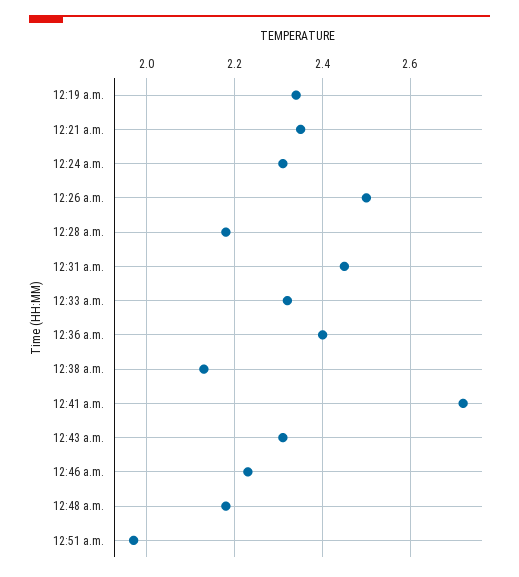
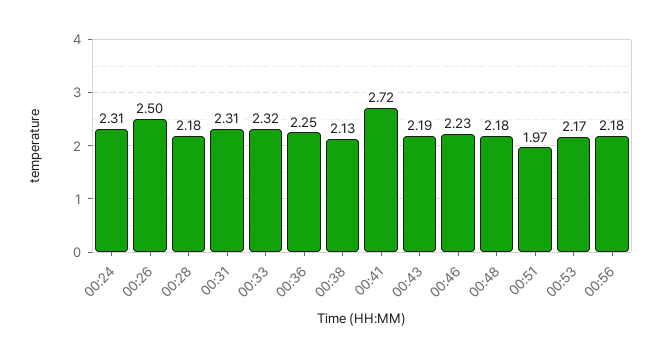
12:19 a.m.: 2.35 -> none
12:21 a.m.: 2.35 -> none
12:31 a.m.: 2.45 -> 2.31
12:36 a.m.: 2.4 -> 2.25
12:43 a.m.: 2.3 -> 2.19
00:53: none -> 2.17
00:56: none -> 2.18

